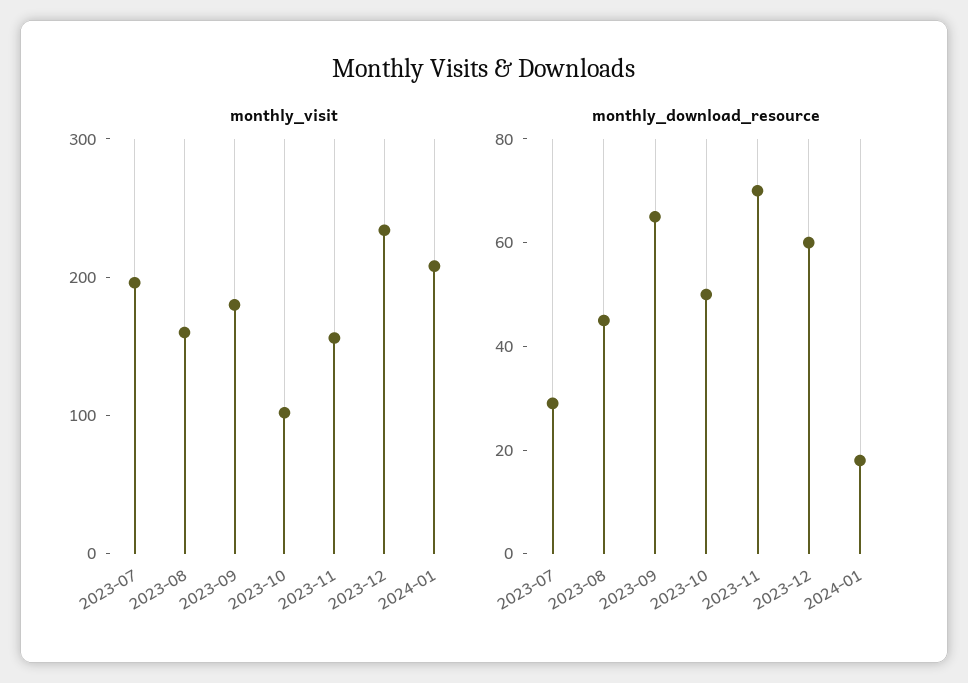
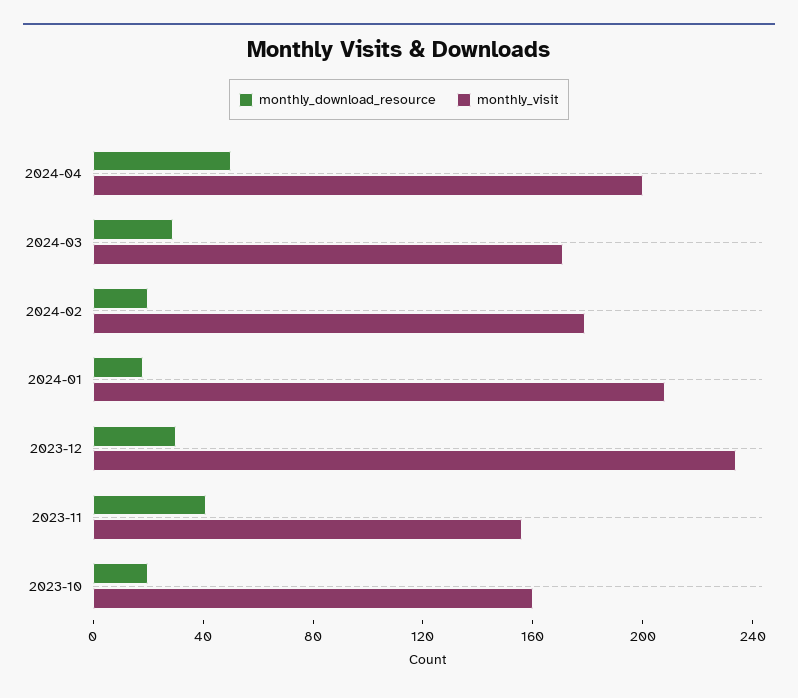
monthly_visit, 2023-07: 200 -> none
monthly_visit, 2023-08: 160 -> none
monthly_visit, 2023-09: 180 -> none
monthly_visit, 2023-10: 100 -> 160
monthly_download_resource, 2023-07: 30 -> none
monthly_download_resource, 2023-08: 45 -> none
monthly_download_resource, 2023-09: 65 -> none
monthly_download_resource, 2023-10: 50 -> 20
monthly_download_resource, 2023-11: 70 -> 40
monthly_download_resource, 2023-12: 60 -> 30
monthly_download_resource, 2024-04: none -> 50
monthly_visit, 2024-04: none -> 200
monthly_download_resource, 2024-03: none -> 30
monthly_visit, 2024-03: none -> 170
monthly_download_resource, 2024-02: none -> 20
monthly_visit, 2024-02: none -> 180

